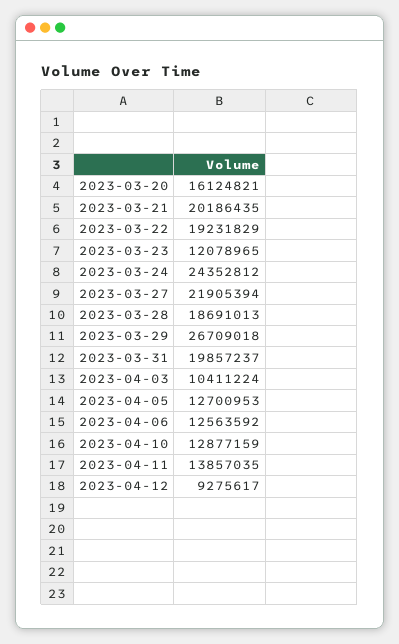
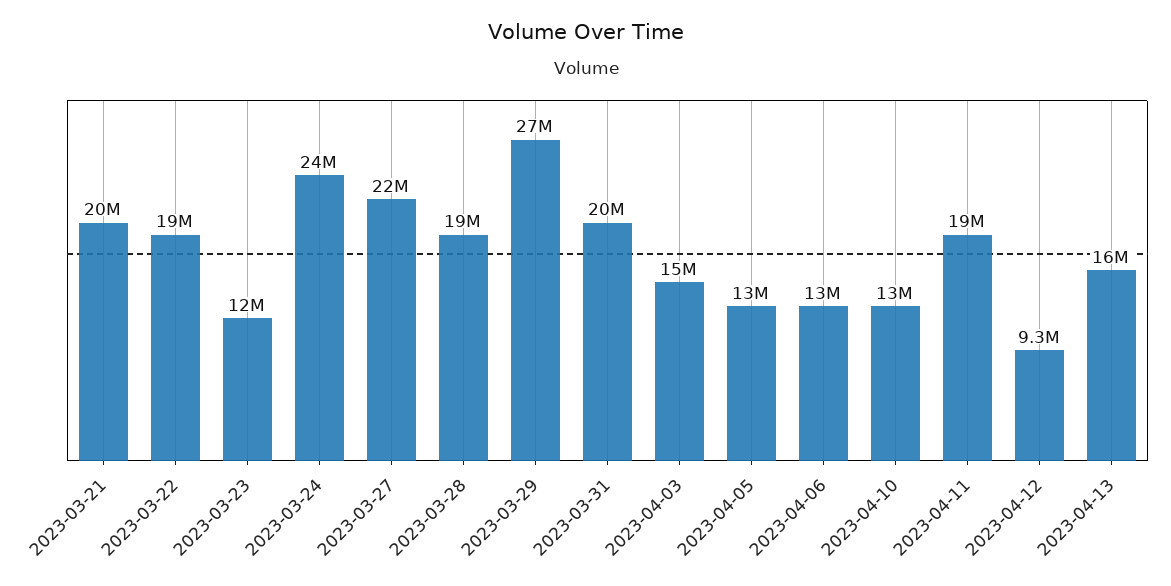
2023-03-20: 16124821 -> none
2023-04-03: 10411224 -> 15000000
2023-04-11: 13857035 -> 19000000
2023-04-13: none -> 16000000

